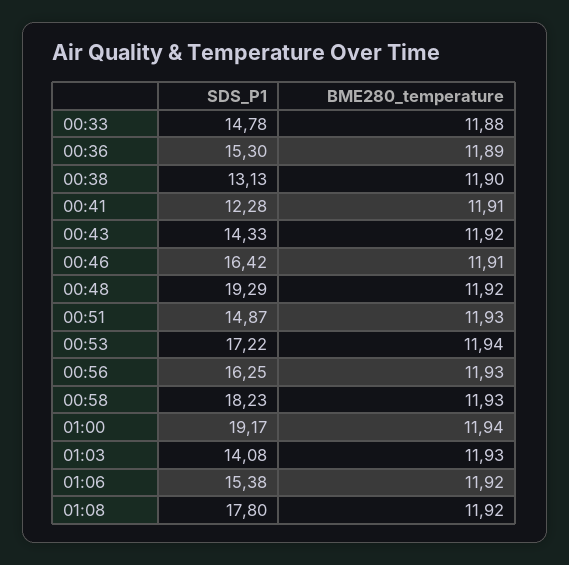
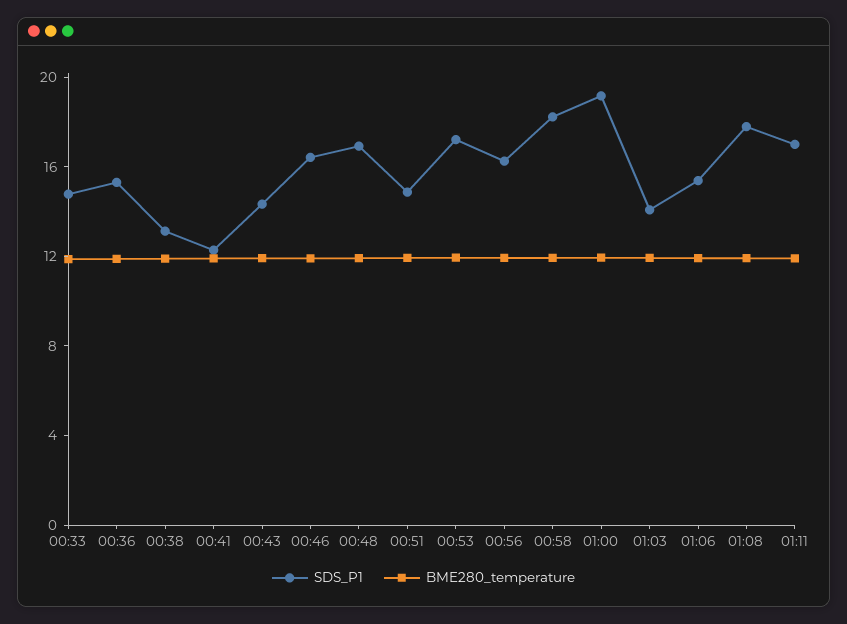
SDS_P1, 00:48: 19.29 -> 17
SDS_P1, 01:11: none -> 17
BME280_temperature, 01:11: none -> 12

